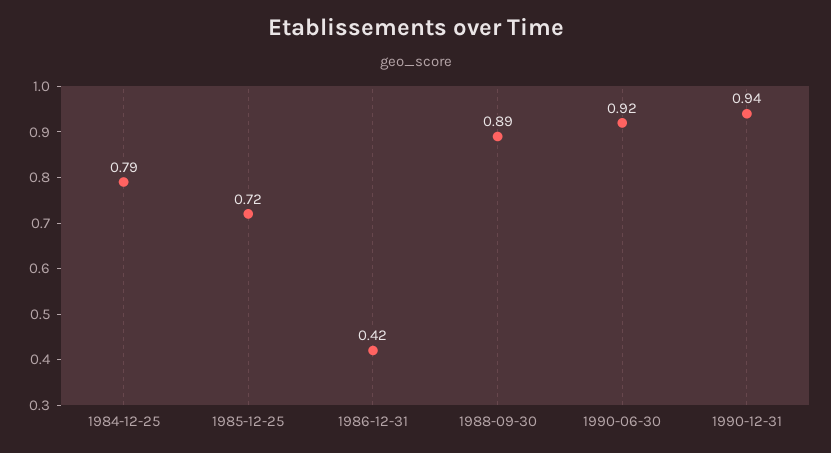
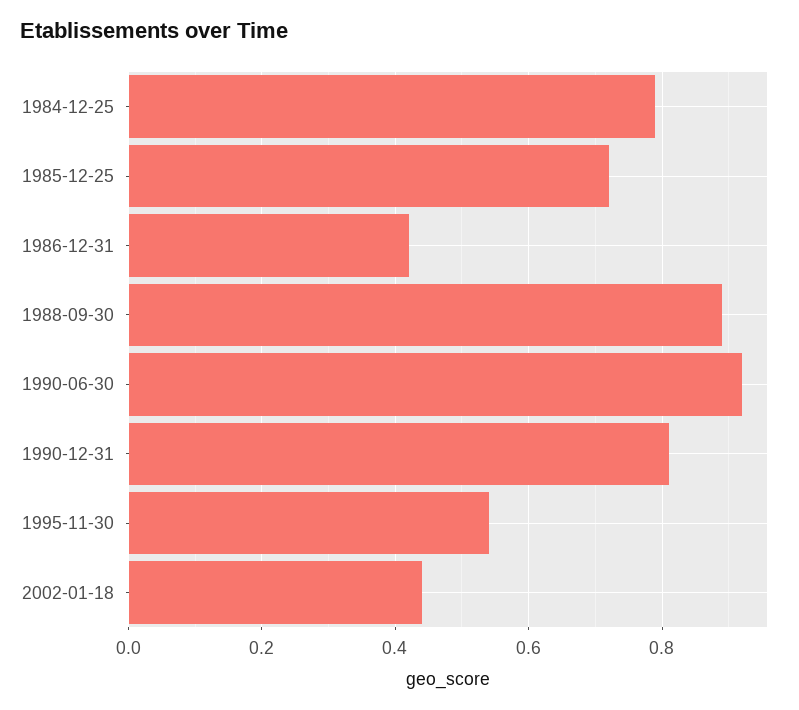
1990-12-31: 0.94 -> 0.8
1995-11-30: none -> 0.55
2002-01-18: none -> 0.45

